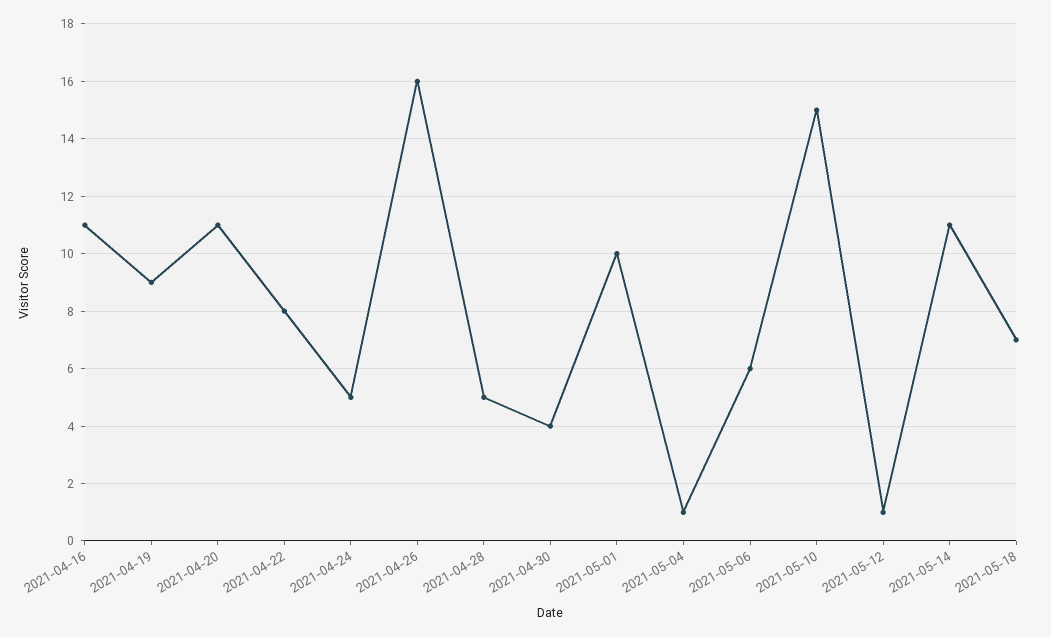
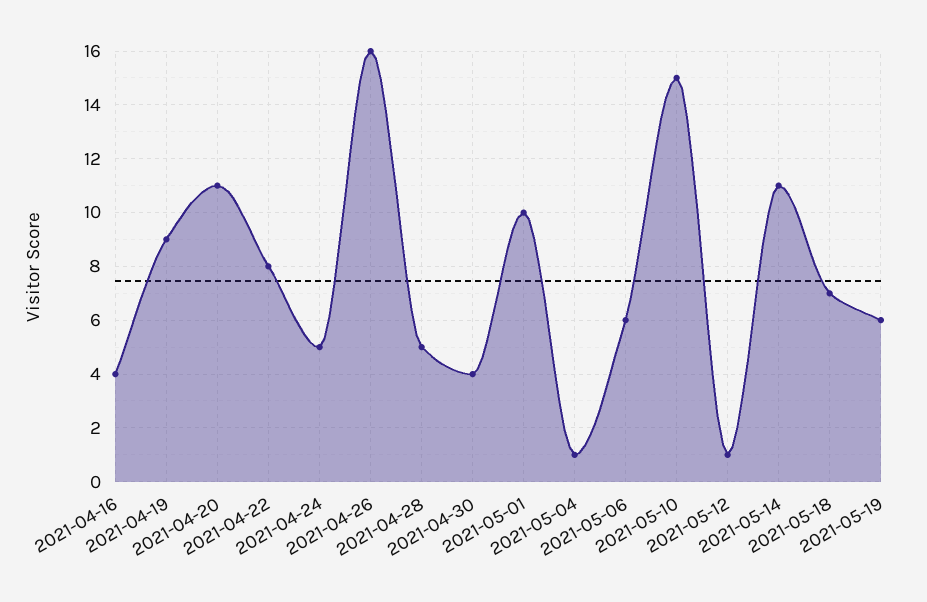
2021-04-16: 11 -> 4
2021-05-19: none -> 6

